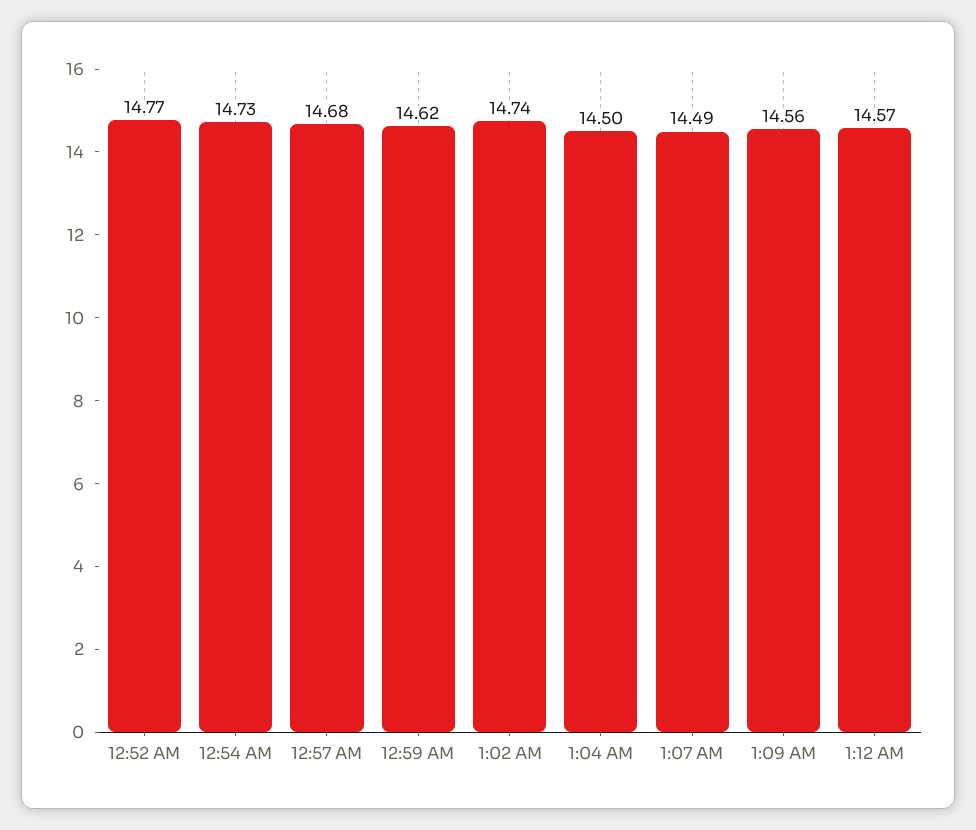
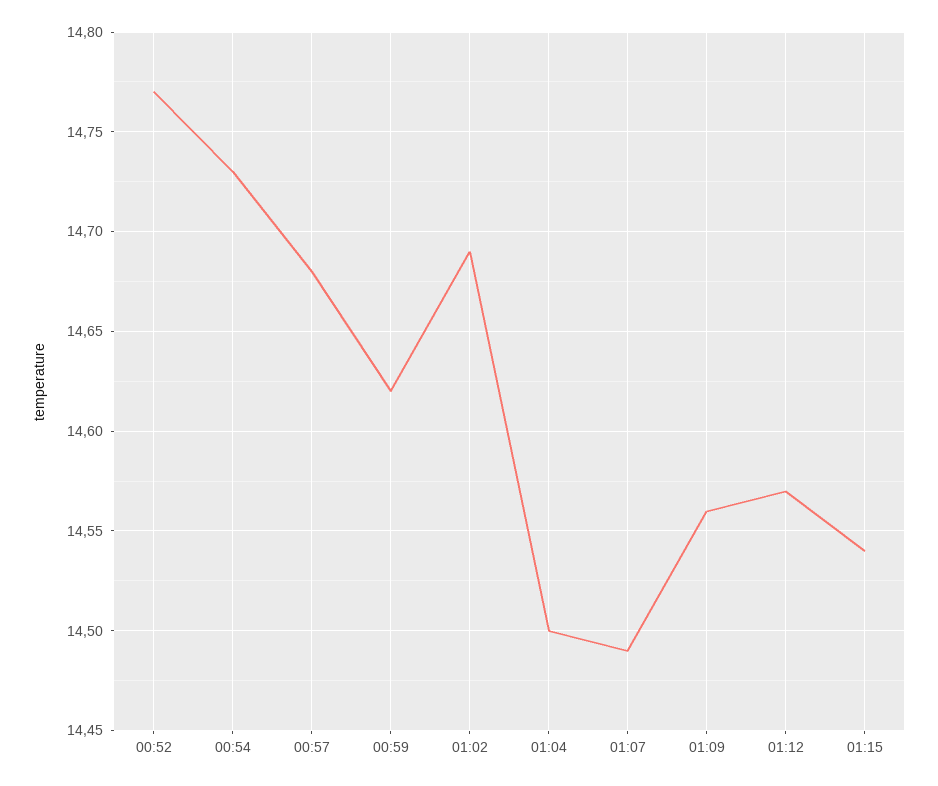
1:02 AM: 14.74 -> 14.69
01:15: none -> 14.54

